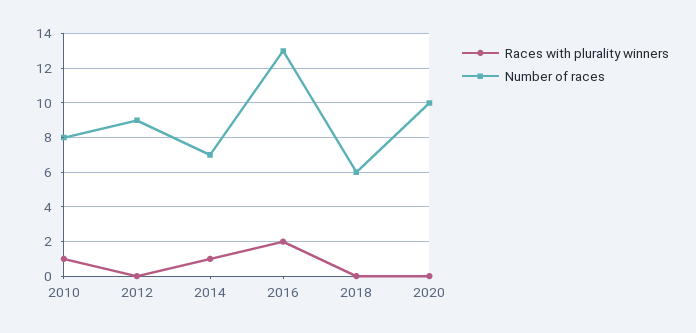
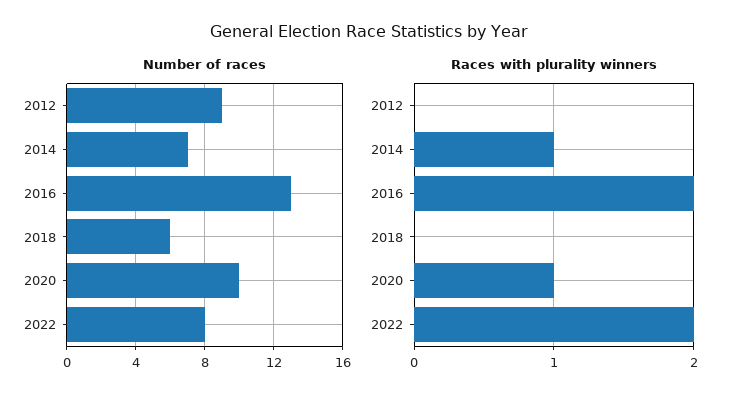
Races with plurality winners, 2010: 1 -> none
Number of races, 2010: 8 -> none
Races with plurality winners, 2020: 0 -> 1
Number of races, 2022: none -> 8
Races with plurality winners, 2022: none -> 2

